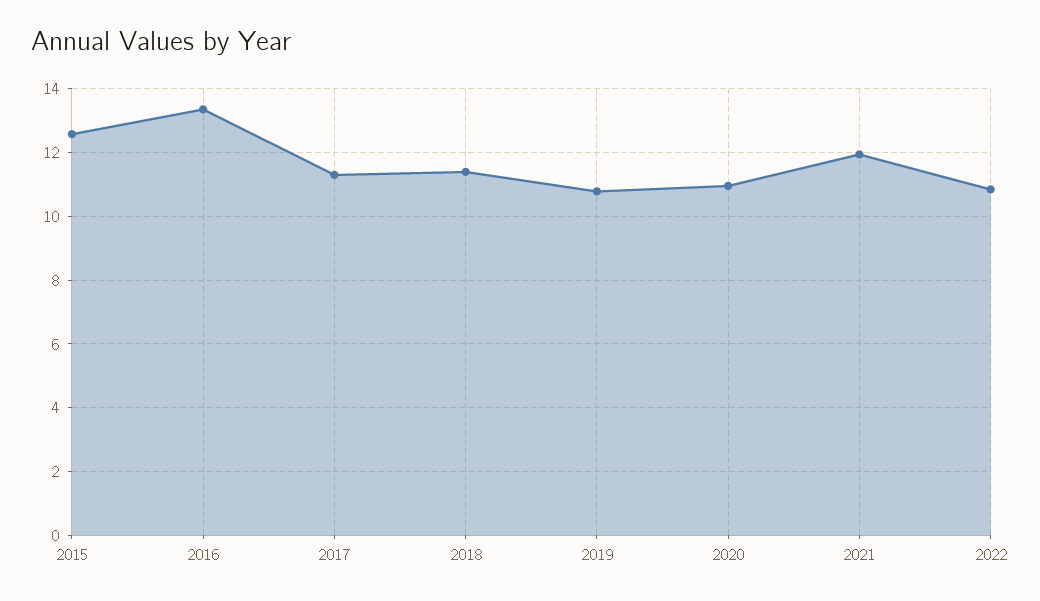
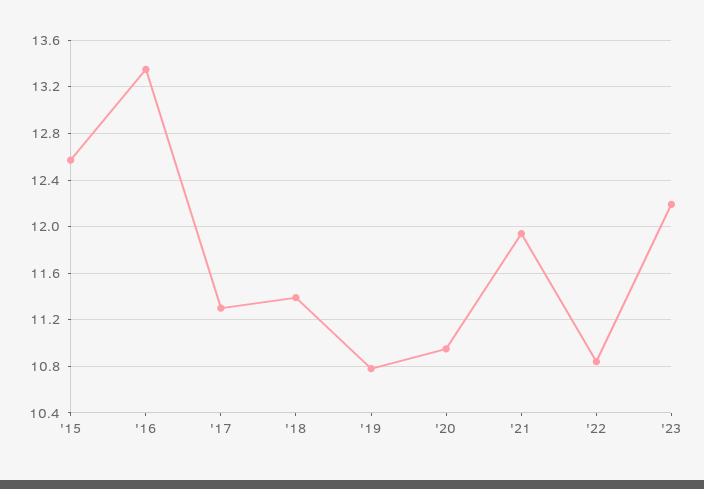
'23: none -> 12.2

